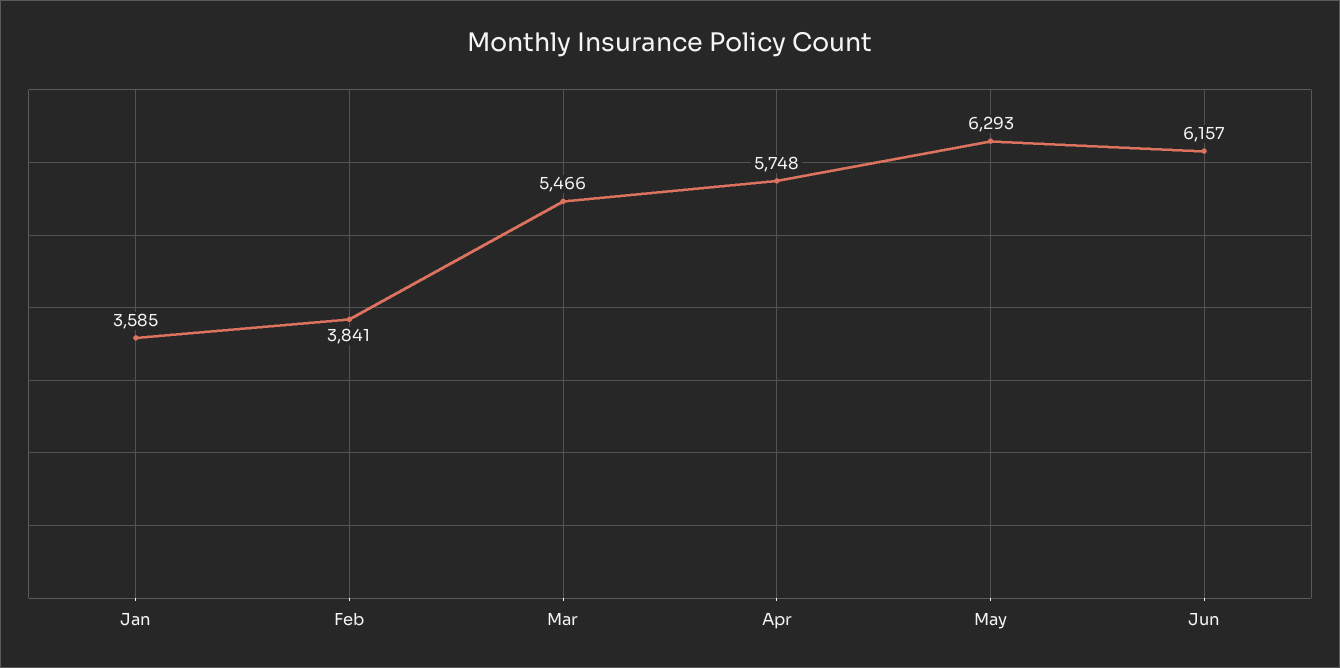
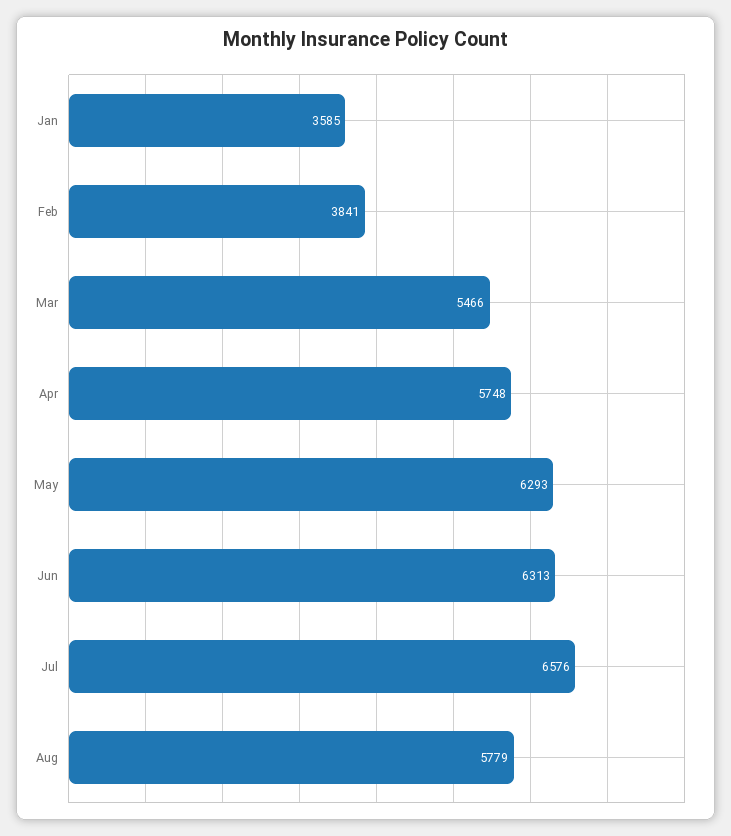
Jun: 6157 -> 6313
Jul: none -> 6576
Aug: none -> 5779

